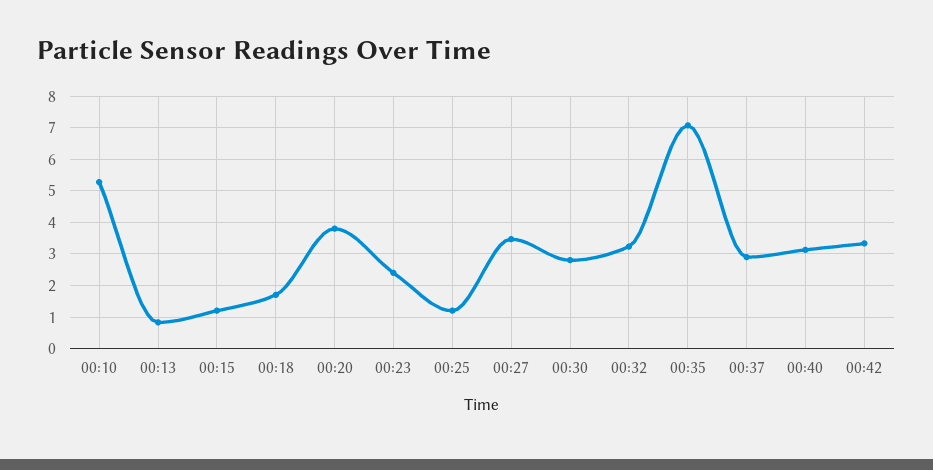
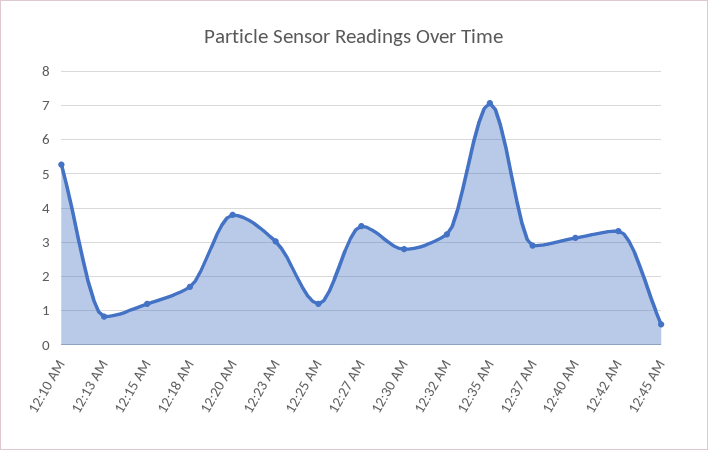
00:23: 2.4 -> 3
12:45 AM: none -> 0.6

